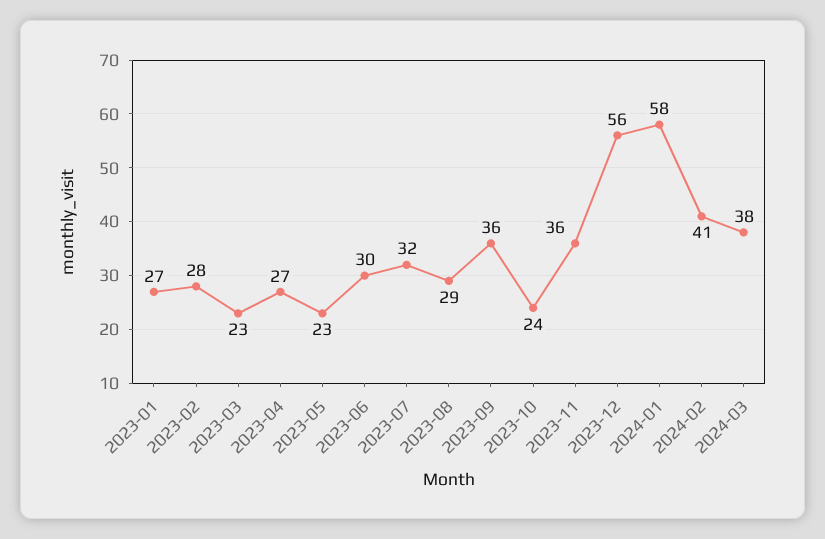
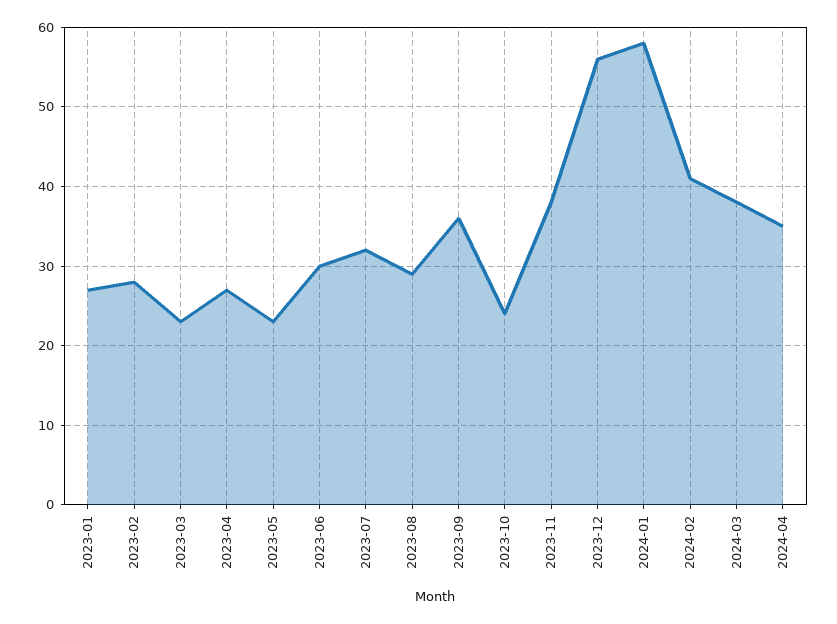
2023-11: 36 -> 38
2024-04: none -> 35

